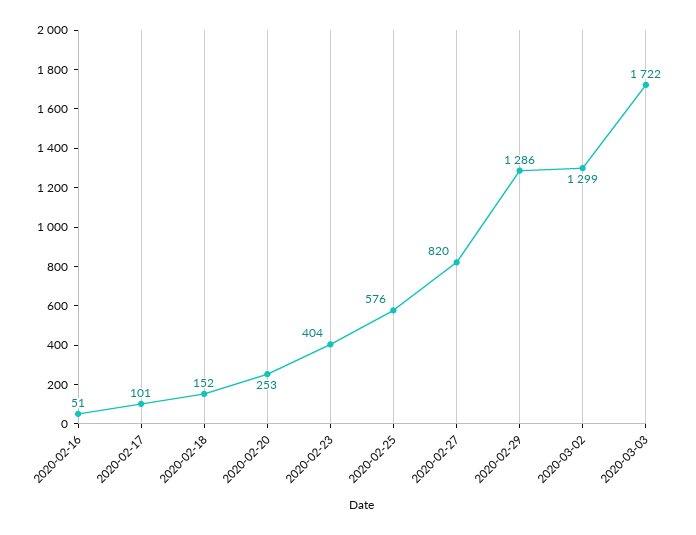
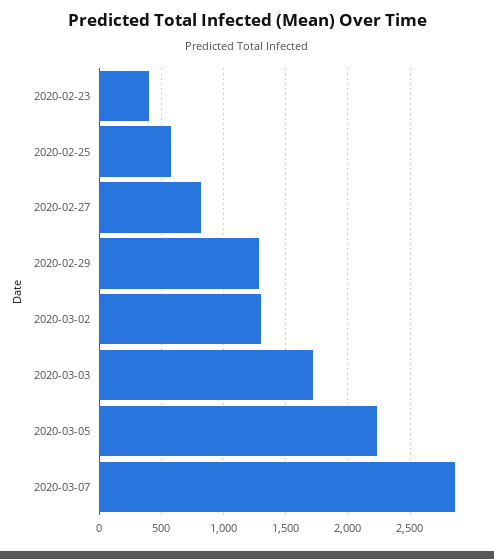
2020-02-16: 51 -> none
2020-02-17: 101 -> none
2020-02-18: 152 -> none
2020-02-20: 253 -> none
2020-03-05: none -> 2250
2020-03-07: none -> 2850

